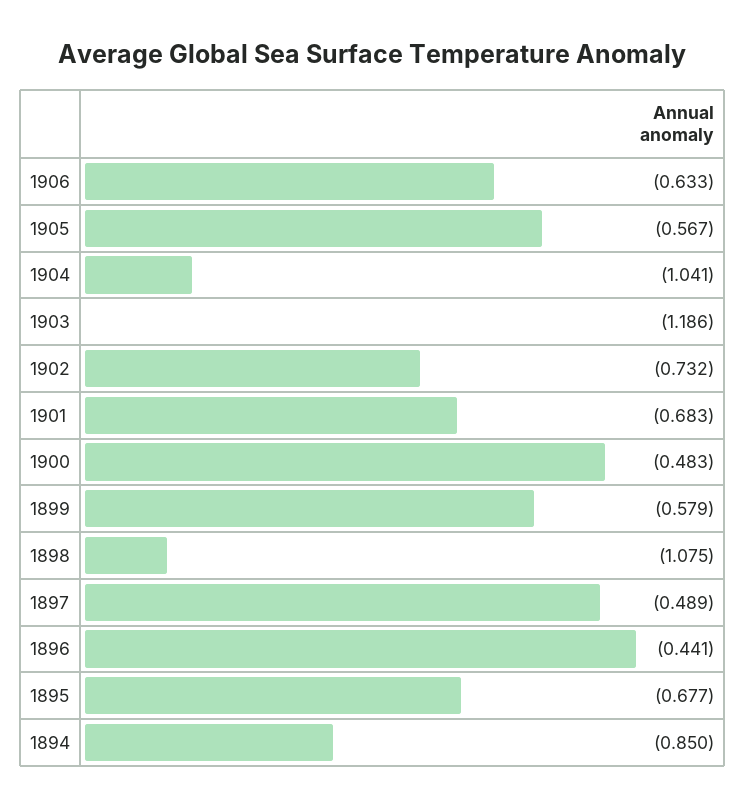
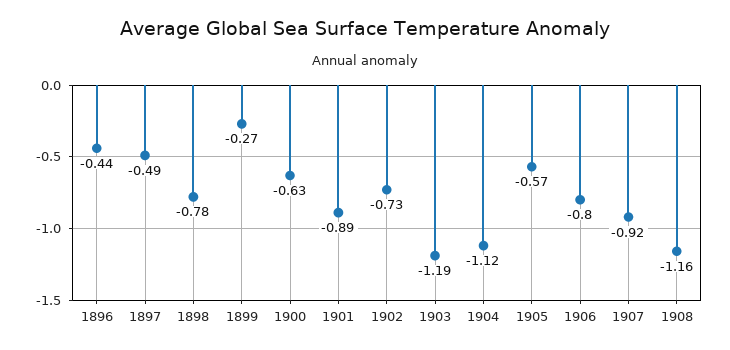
1906: -0.633 -> -0.8
1904: -1.041 -> -1.12
1901: -0.683 -> -0.89
1900: -0.483 -> -0.63
1899: -0.579 -> -0.27
1898: -1.075 -> -0.78
1895: -0.677 -> none
1894: -0.85 -> none
1907: none -> -0.92
1908: none -> -1.16

